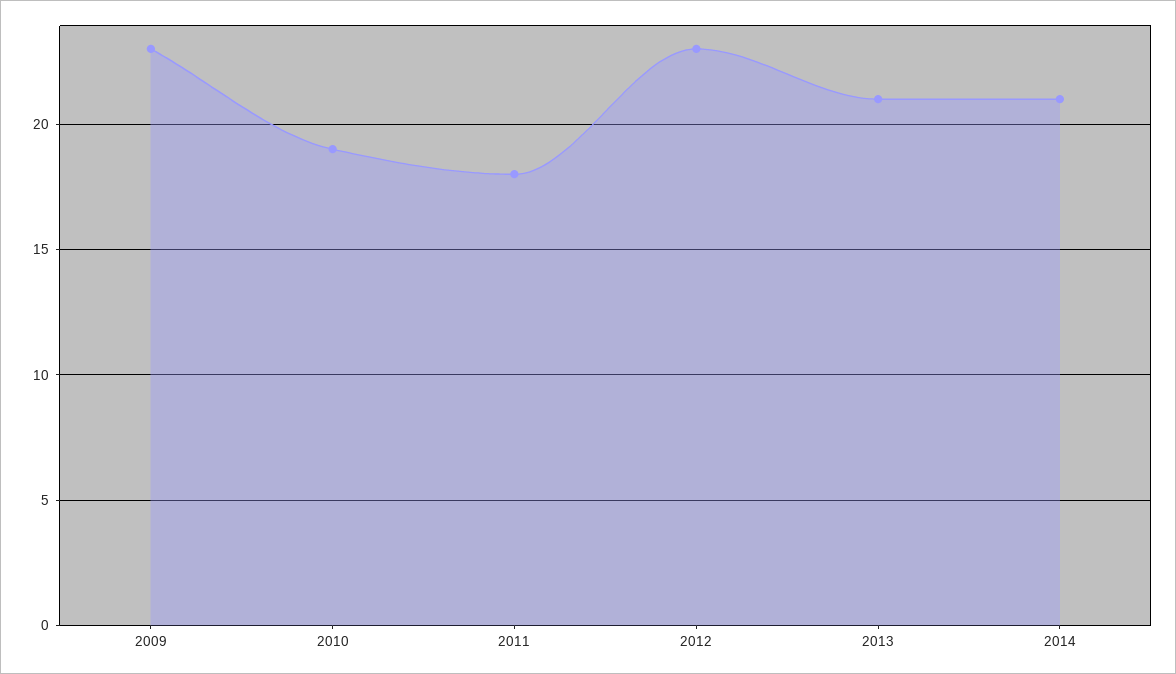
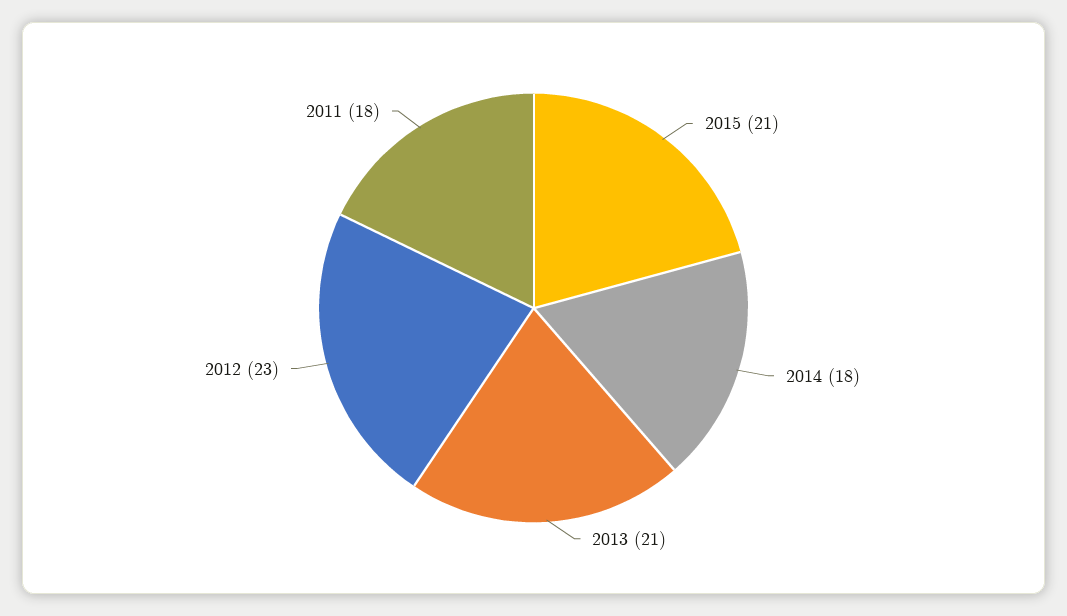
2009: 23 -> none
2010: 19 -> none
2014: 21 -> 18
2015: none -> 21

